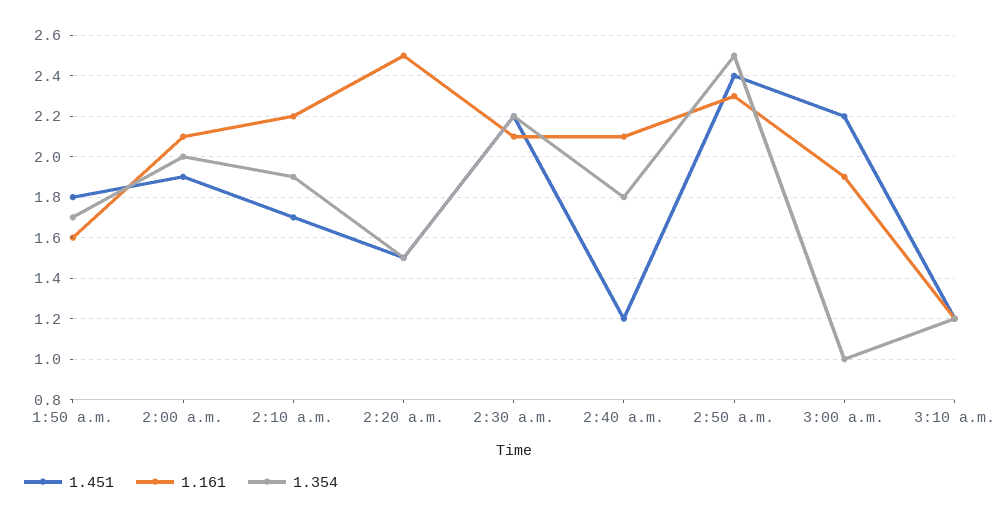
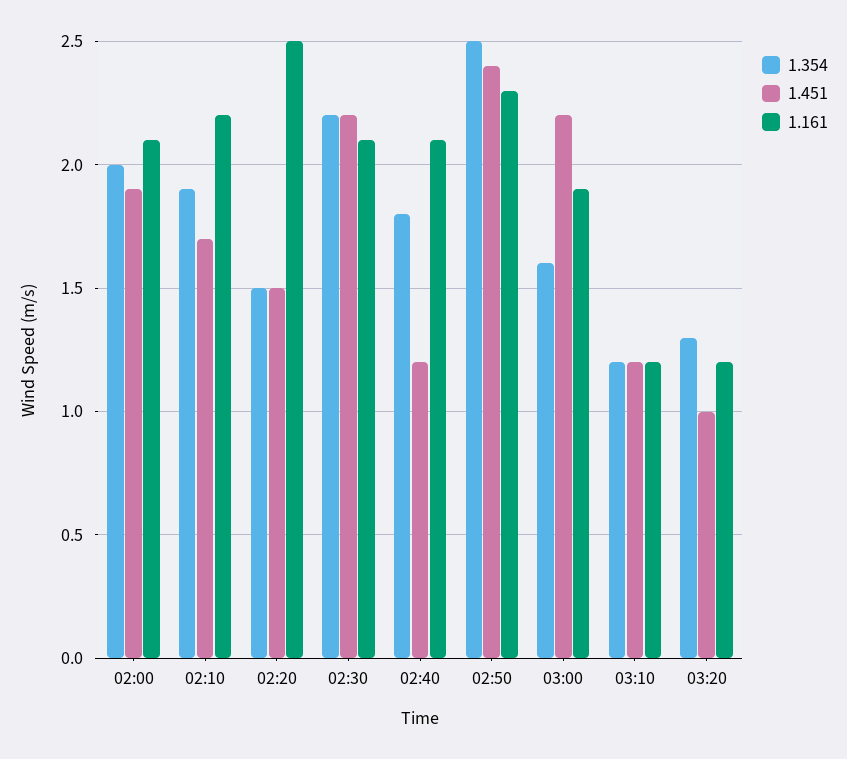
1.451, 1:50 a.m.: 1.8 -> none
1.161, 1:50 a.m.: 1.6 -> none
1.354, 1:50 a.m.: 1.7 -> none
1.354, 3:00 a.m.: 1 -> 1.6
1.354, 03:20: none -> 1.3
1.451, 03:20: none -> 1
1.161, 03:20: none -> 1.2

